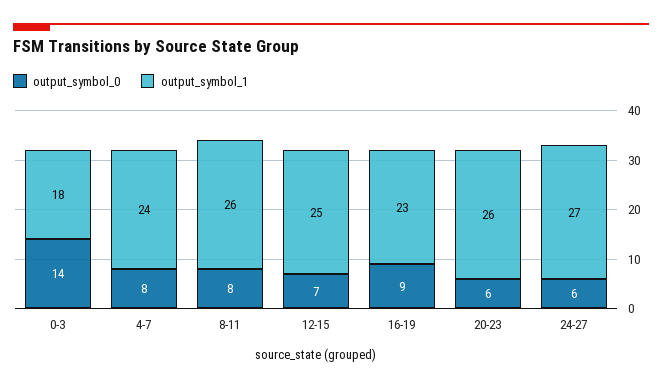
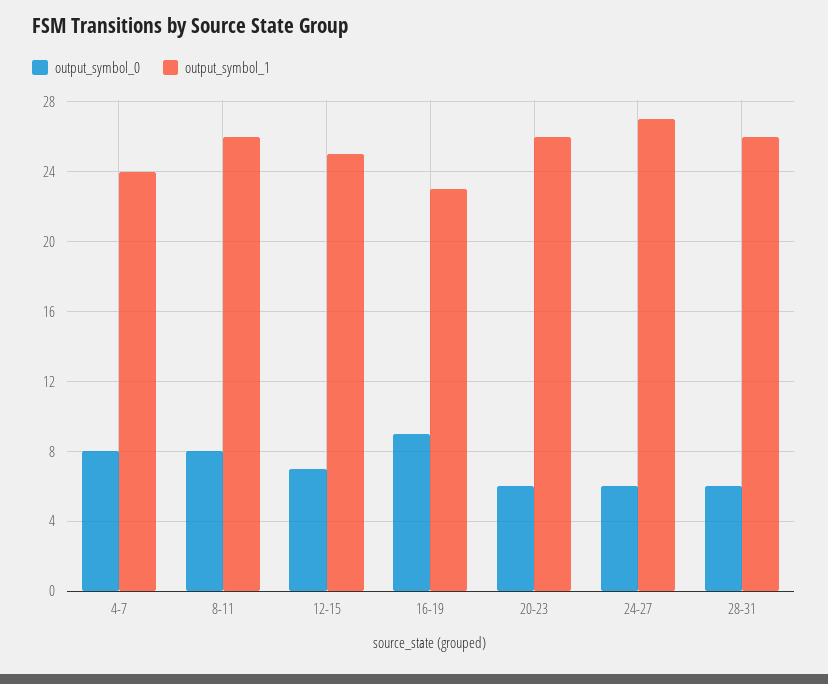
output_symbol_0, 0-3: 14 -> none
output_symbol_1, 0-3: 18 -> none
output_symbol_0, 28-31: none -> 6
output_symbol_1, 28-31: none -> 26

